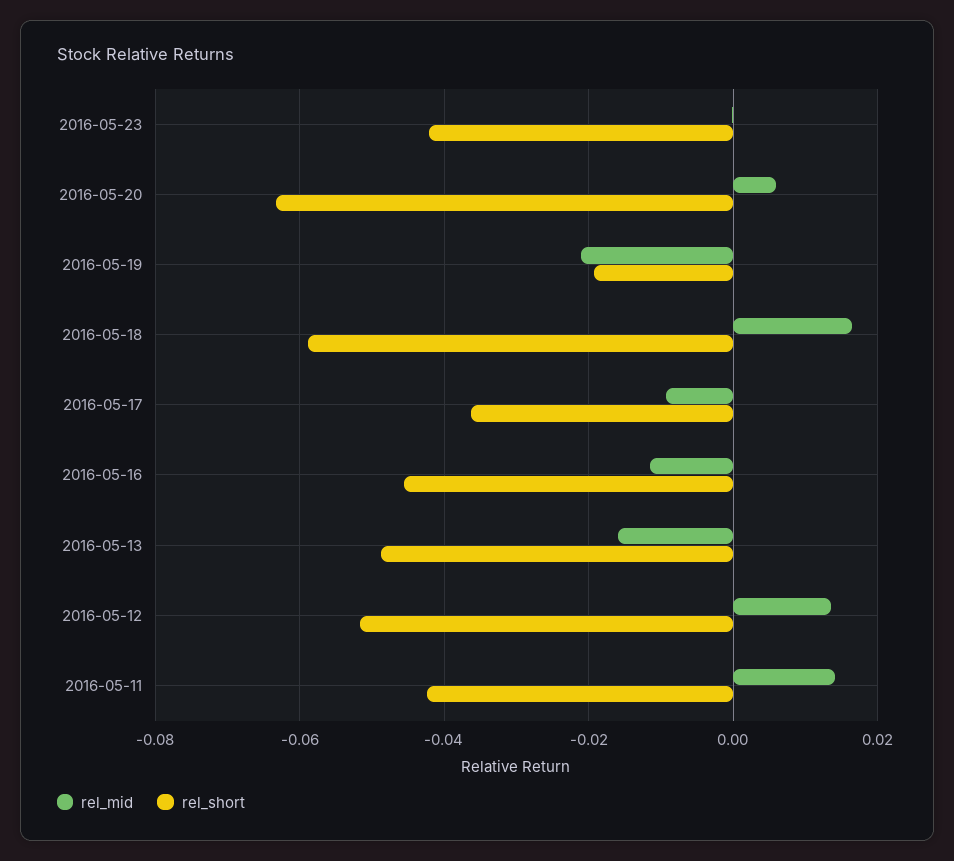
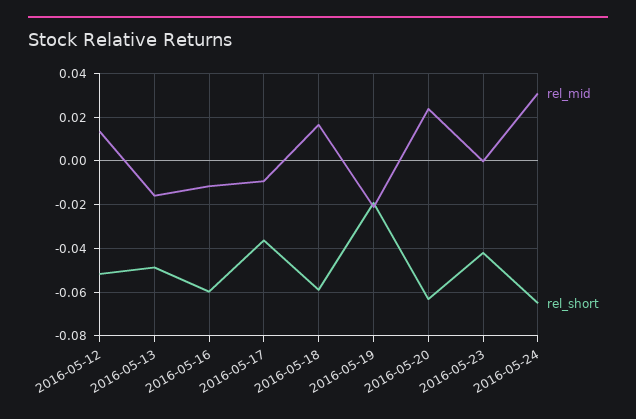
rel_mid, 2016-05-20: 0.006 -> 0.025
rel_short, 2016-05-16: -0.046 -> -0.06
rel_mid, 2016-05-11: 0.014 -> none
rel_short, 2016-05-11: -0.042 -> none
rel_mid, 2016-05-24: none -> 0.03
rel_short, 2016-05-24: none -> -0.065

